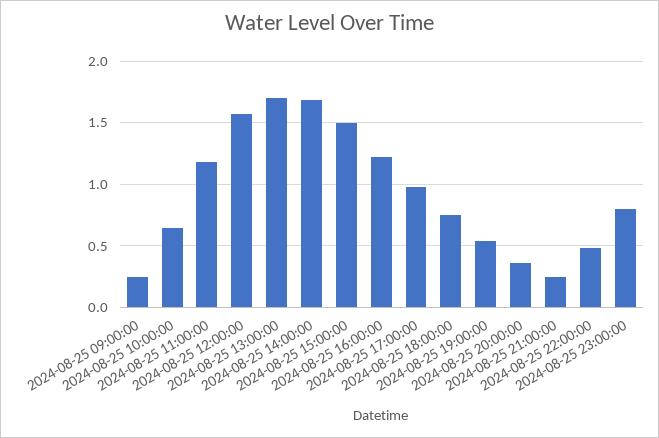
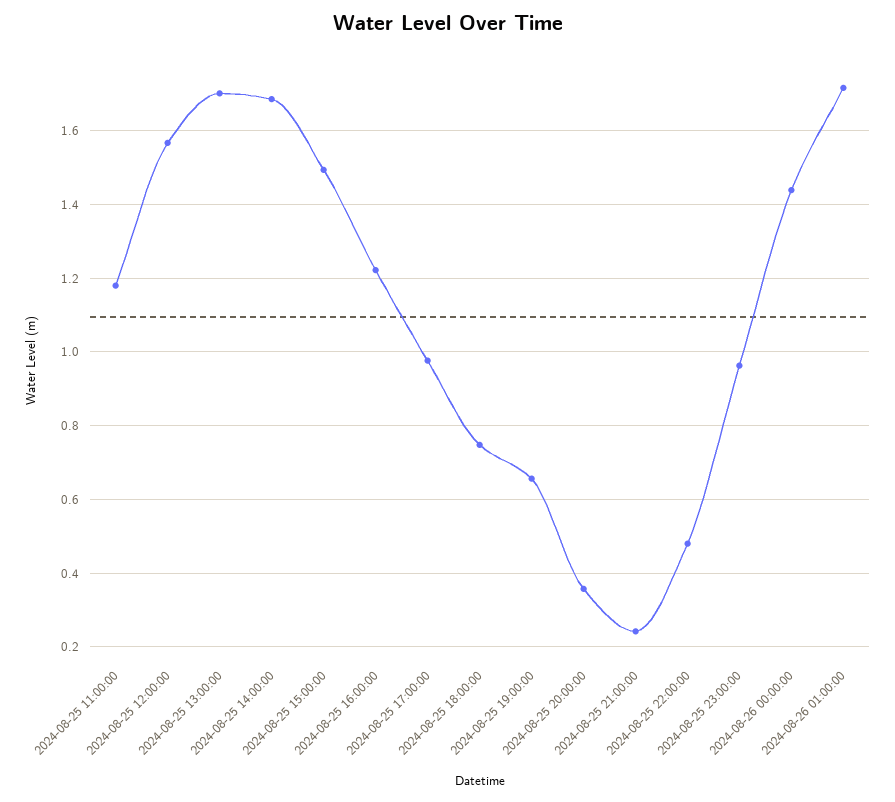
2024-08-25 09:00:00: 0.25 -> none
2024-08-25 10:00:00: 0.65 -> none
2024-08-25 19:00:00: 0.55 -> 0.66
2024-08-25 23:00:00: 0.8 -> 0.96
2024-08-26 00:00:00: none -> 1.44
2024-08-26 01:00:00: none -> 1.72

